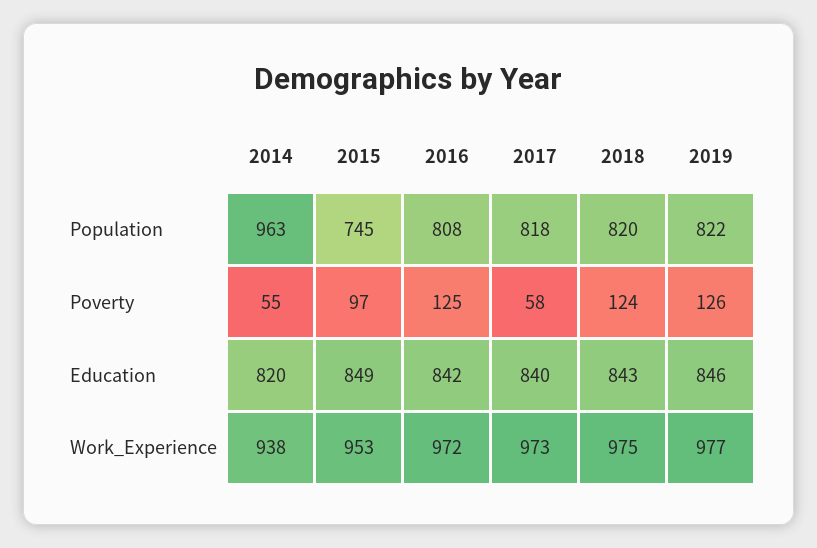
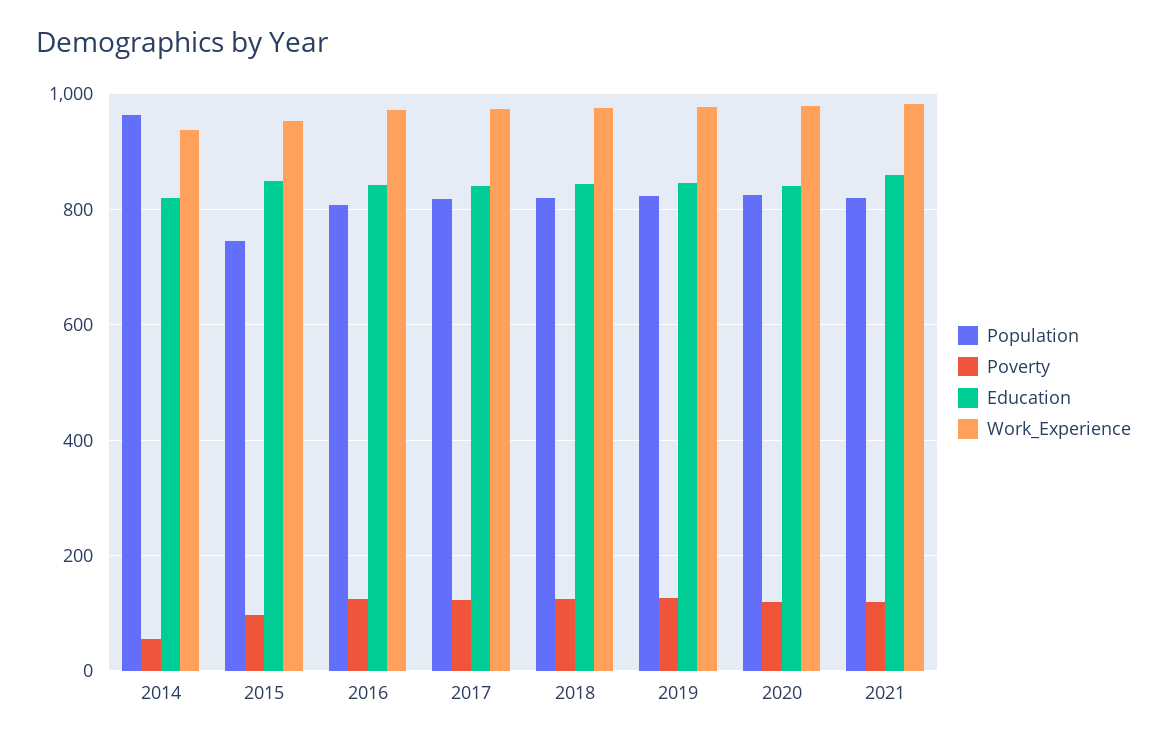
Poverty, 2017: 58 -> 120
Population, 2020: none -> 820
Poverty, 2020: none -> 120
Education, 2020: none -> 840
Work_Experience, 2020: none -> 980
Population, 2021: none -> 820
Poverty, 2021: none -> 120
Education, 2021: none -> 860
Work_Experience, 2021: none -> 980

